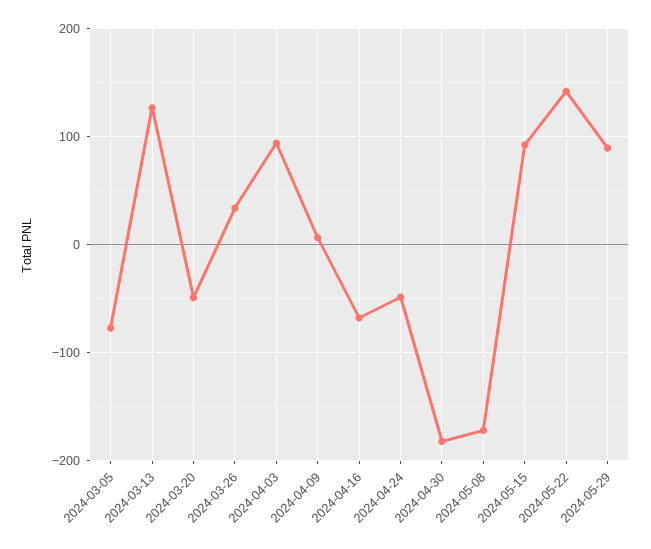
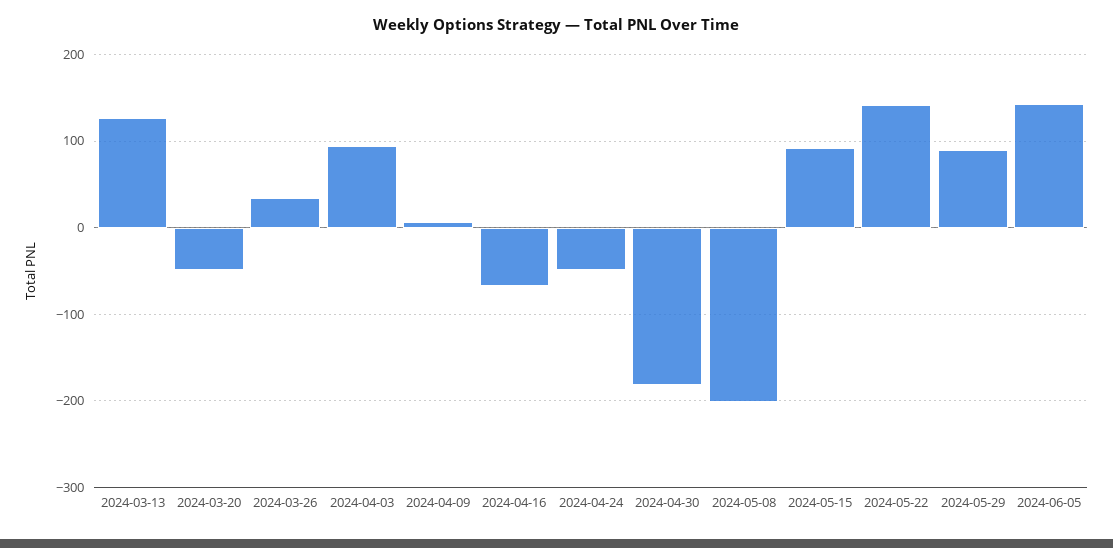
2024-03-05: -80 -> none
2024-05-08: -170 -> -200
2024-06-05: none -> 140

